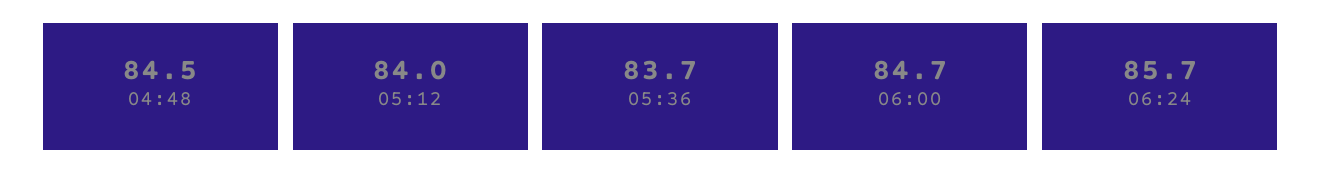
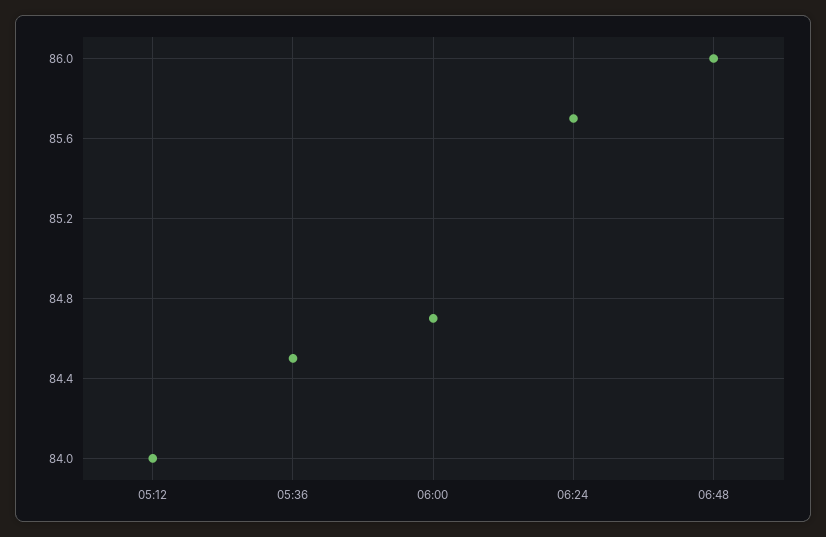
04:48: 84.5 -> none
05:36: 83.7 -> 84.5
06:48: none -> 86

